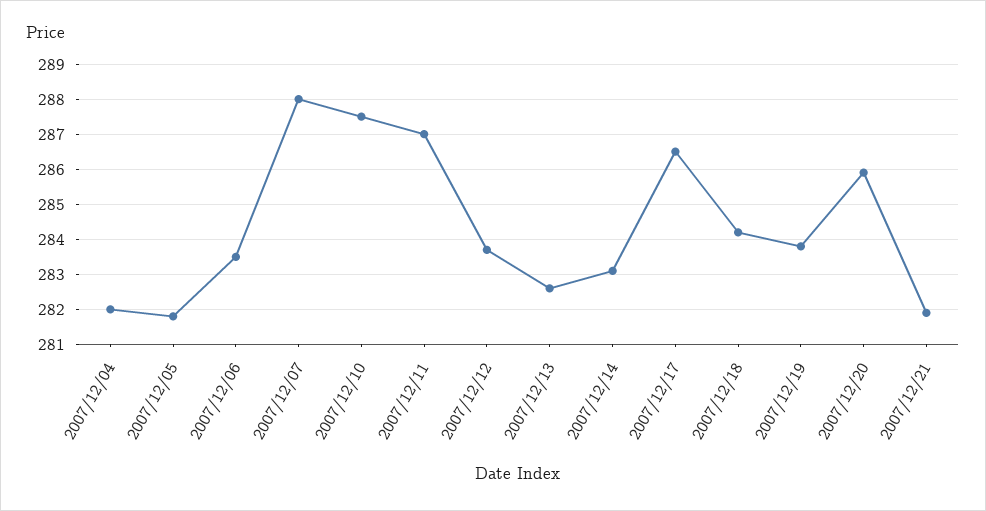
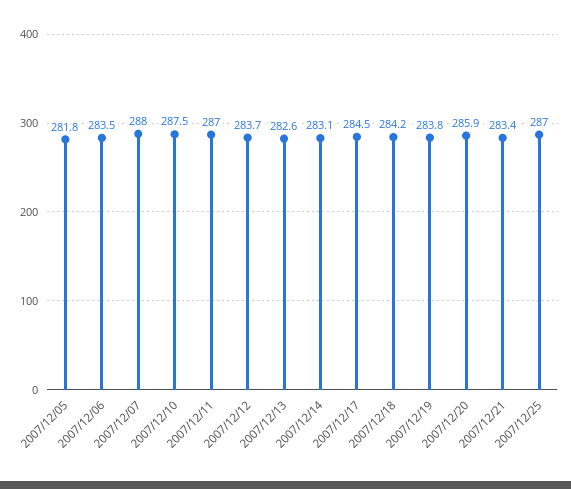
2007/12/04: 282 -> none
2007/12/17: 286.5 -> 284.5
2007/12/21: 282 -> 283.4
2007/12/25: none -> 287

